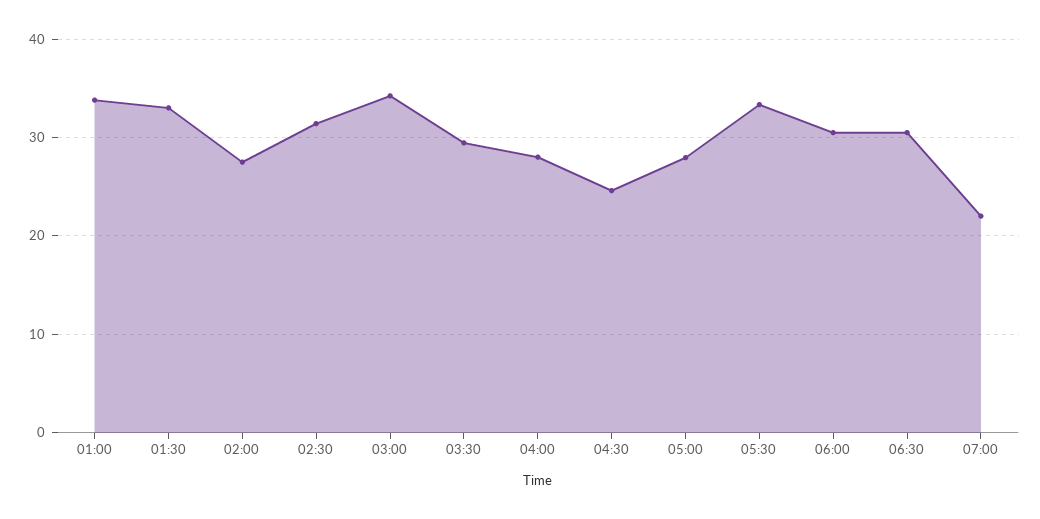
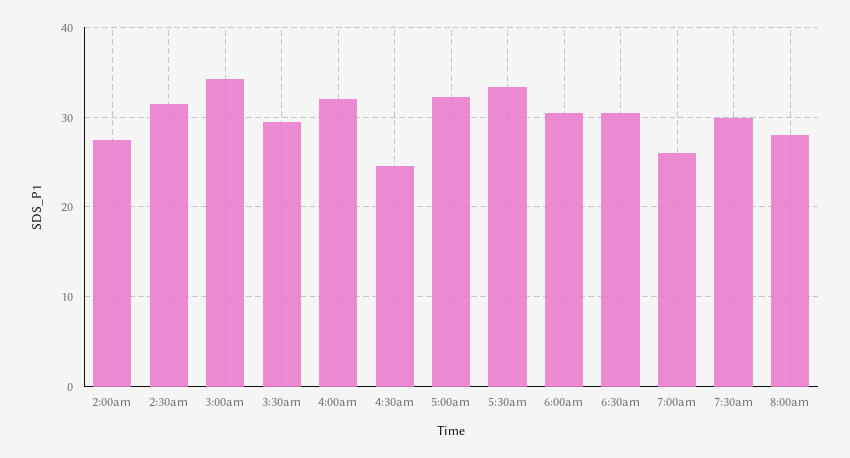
01:00: 34 -> none
01:30: 33 -> none
04:00: 28 -> 32
05:00: 28 -> 32
07:00: 22 -> 26
7:30am: none -> 30
8:00am: none -> 28

